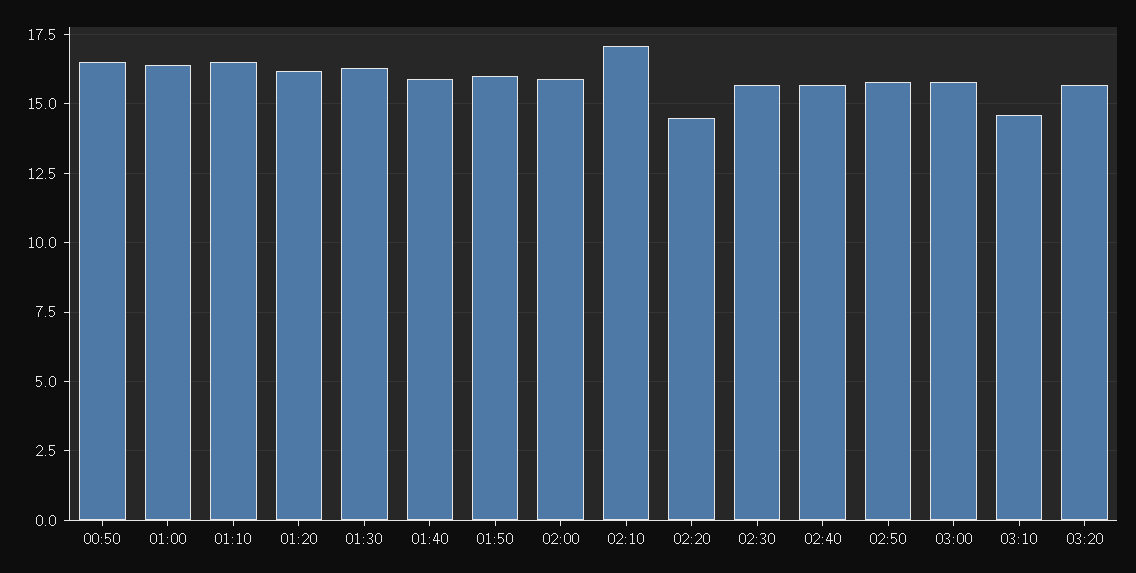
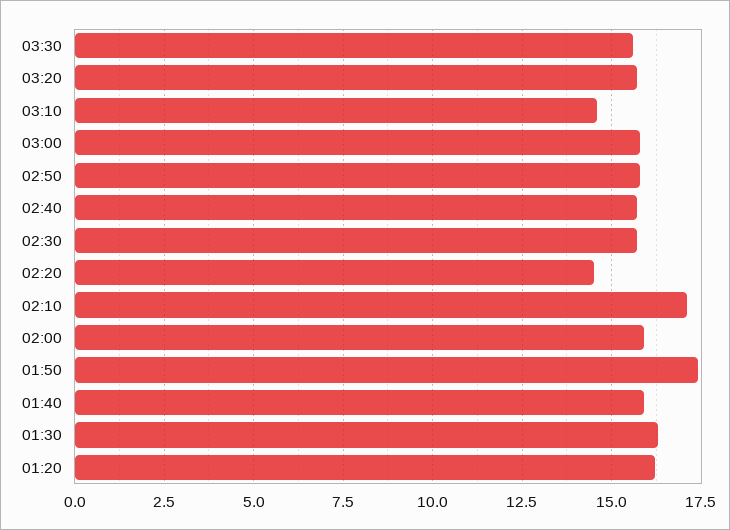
00:50: 16.5 -> none
01:00: 16.5 -> none
01:10: 16.5 -> none
01:50: 16 -> 17.5
03:30: none -> 15.5

